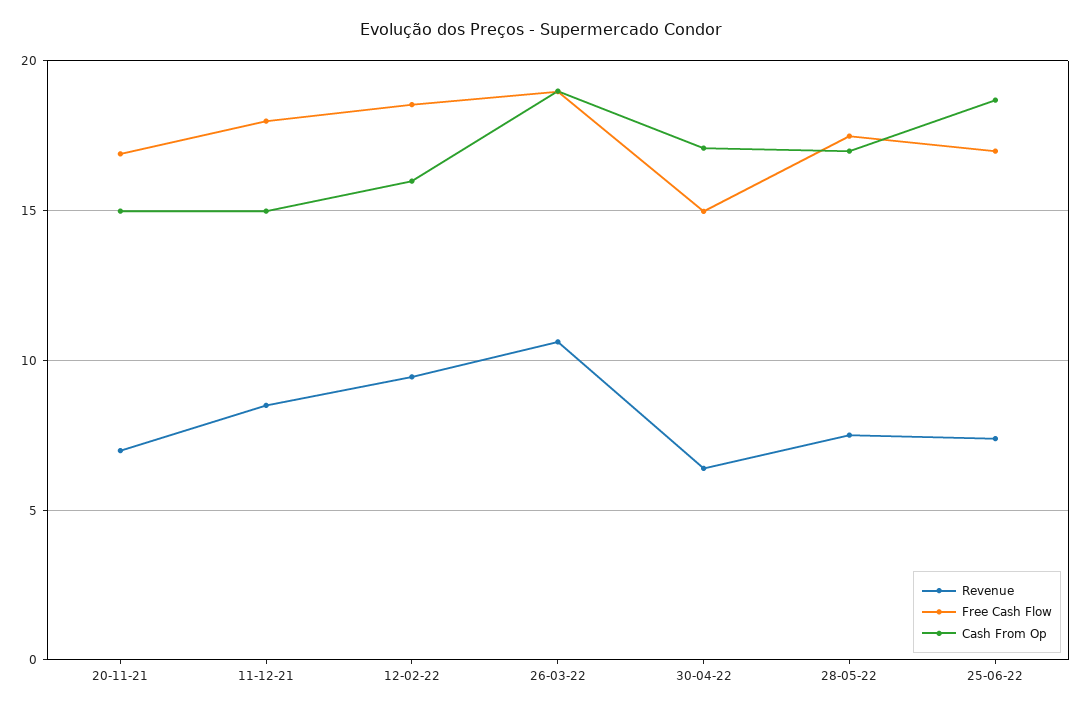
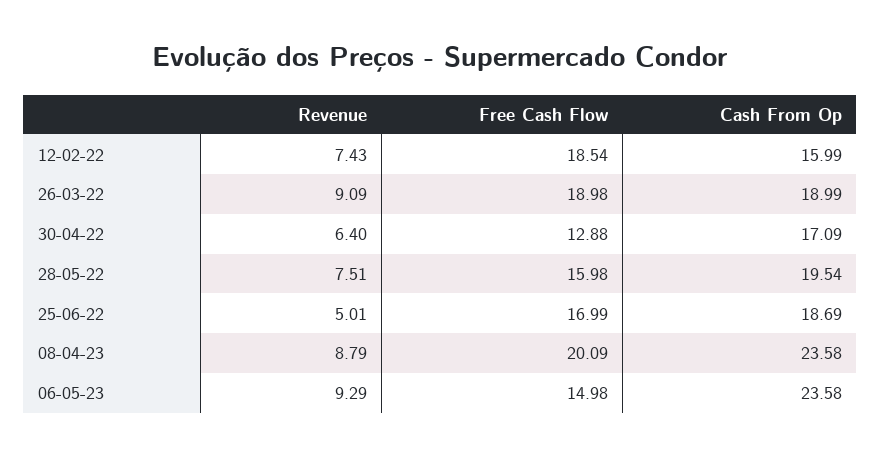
Revenue, 20-11-21: 7 -> none
Free Cash Flow, 20-11-21: 17 -> none
Cash From Op, 20-11-21: 15 -> none
Revenue, 11-12-21: 8.5 -> none
Free Cash Flow, 11-12-21: 18 -> none
Cash From Op, 11-12-21: 15 -> none
Revenue, 12-02-22: 9.5 -> 7.43
Revenue, 26-03-22: 10.5 -> 9.09
Free Cash Flow, 30-04-22: 15 -> 12.88
Free Cash Flow, 28-05-22: 17.5 -> 15.98
Cash From Op, 28-05-22: 17 -> 19.54
Revenue, 25-06-22: 7.5 -> 5.01
Revenue, 08-04-23: none -> 8.79
Free Cash Flow, 08-04-23: none -> 20.09
Cash From Op, 08-04-23: none -> 23.58
Revenue, 06-05-23: none -> 9.29
Free Cash Flow, 06-05-23: none -> 14.98
Cash From Op, 06-05-23: none -> 23.58

